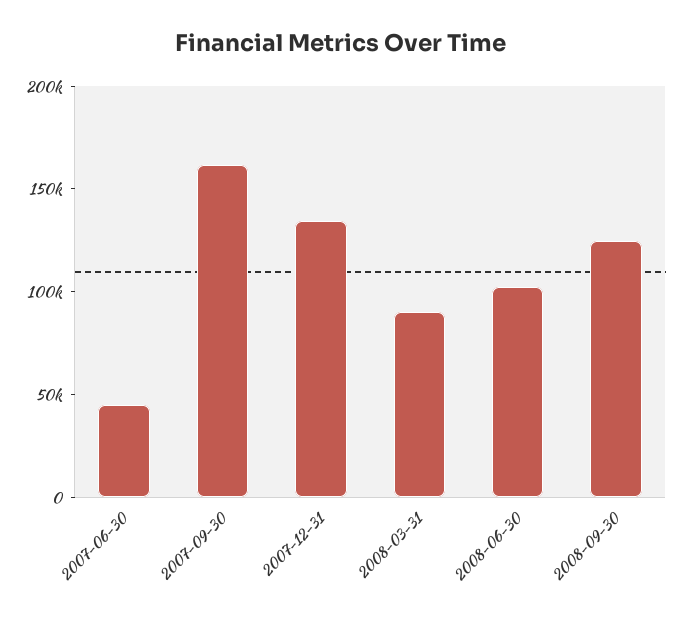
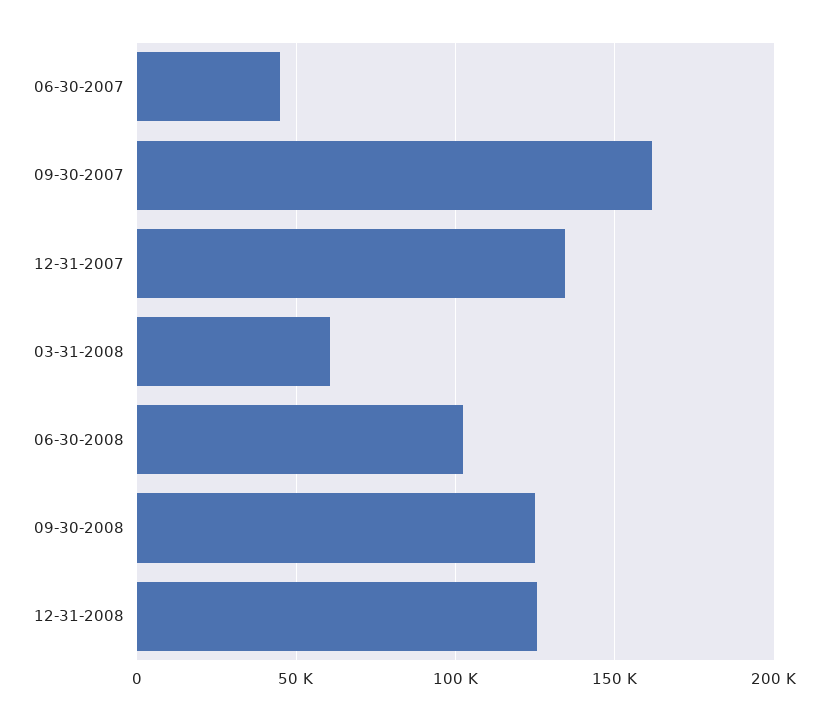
2008-03-31: 90000 -> 60000
12-31-2008: none -> 125000

